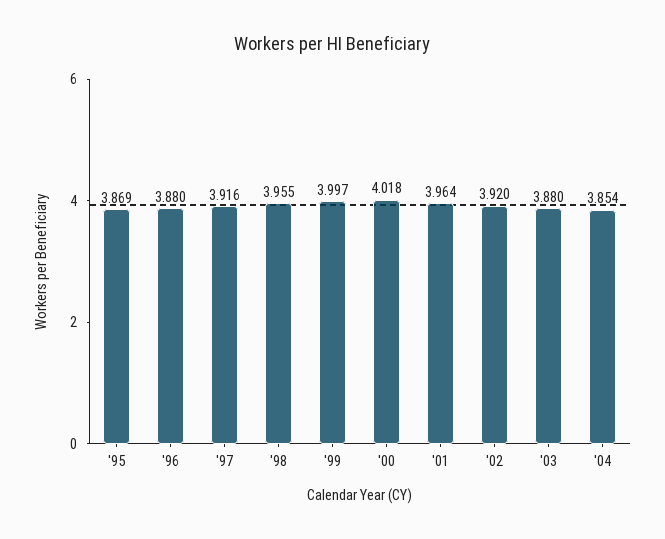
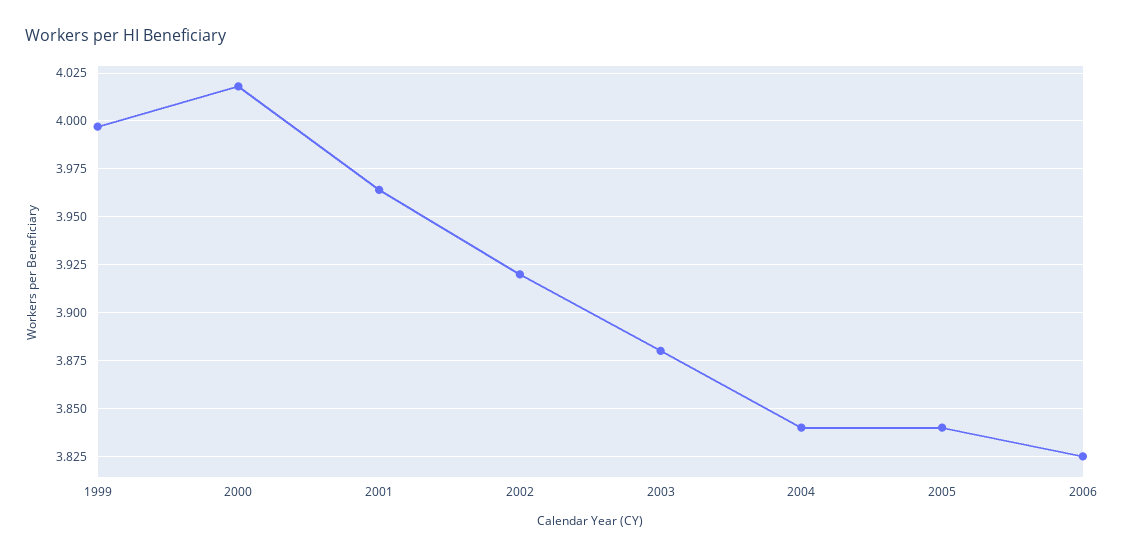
'95: 3.869 -> none
'96: 3.88 -> none
'97: 3.916 -> none
'98: 3.955 -> none
'04: 3.854 -> 3.84
2005: none -> 3.84
2006: none -> 3.825

